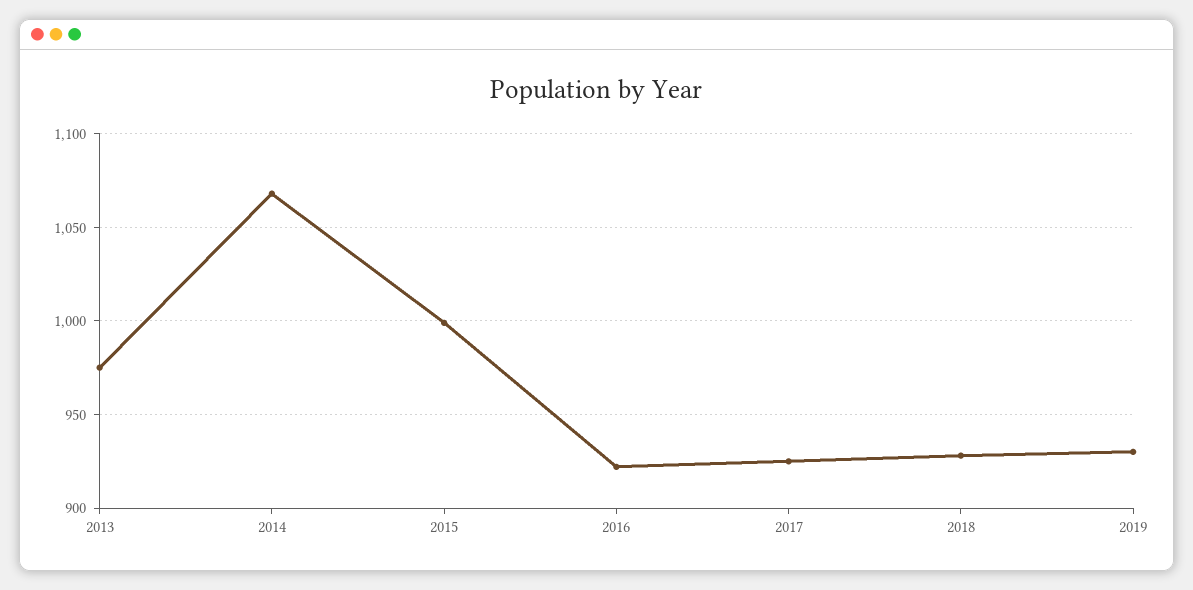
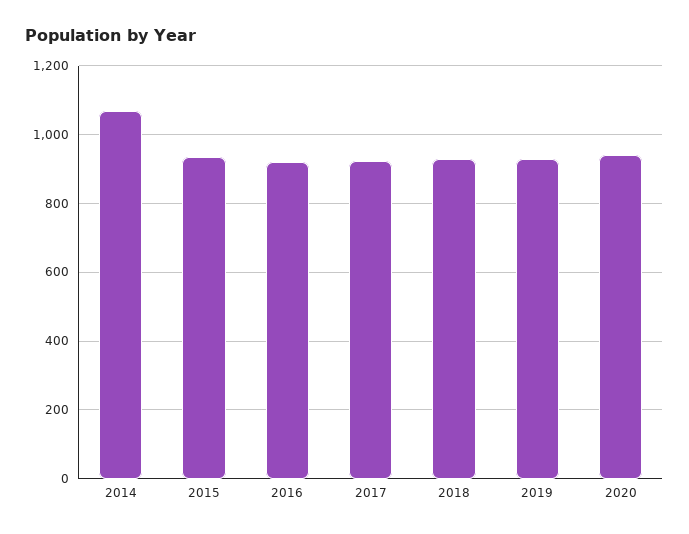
2013: 975 -> none
2015: 1000 -> 940
2020: none -> 940

